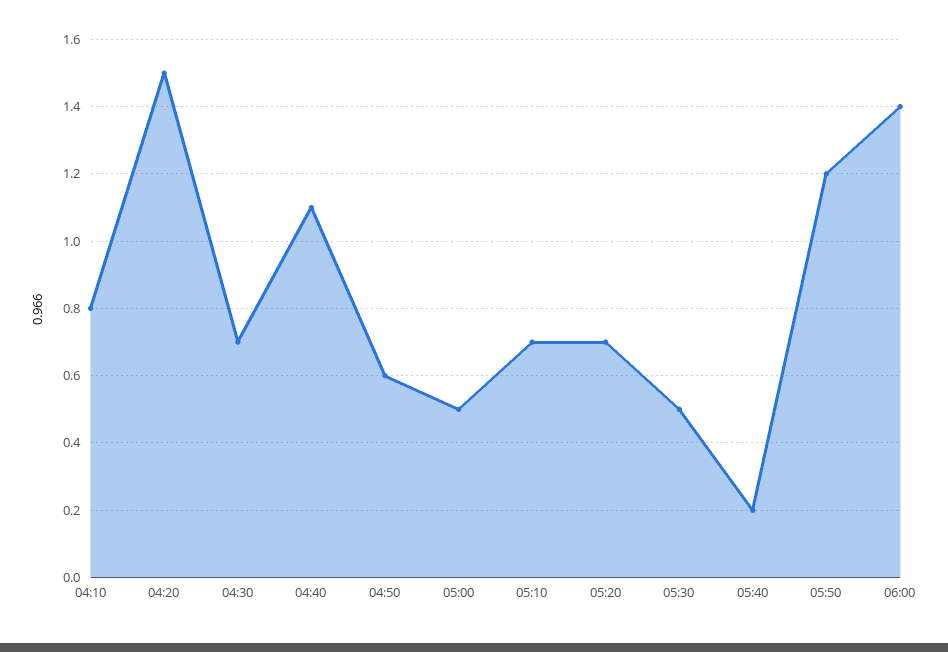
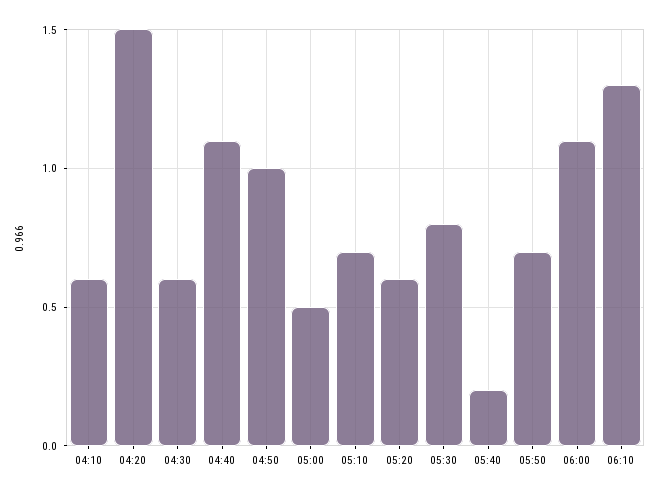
04:10: 0.8 -> 0.6
04:30: 0.7 -> 0.6
04:50: 0.6 -> 1
05:20: 0.7 -> 0.6
05:30: 0.5 -> 0.8
05:50: 1.2 -> 0.7
06:00: 1.4 -> 1.1
06:10: none -> 1.3

